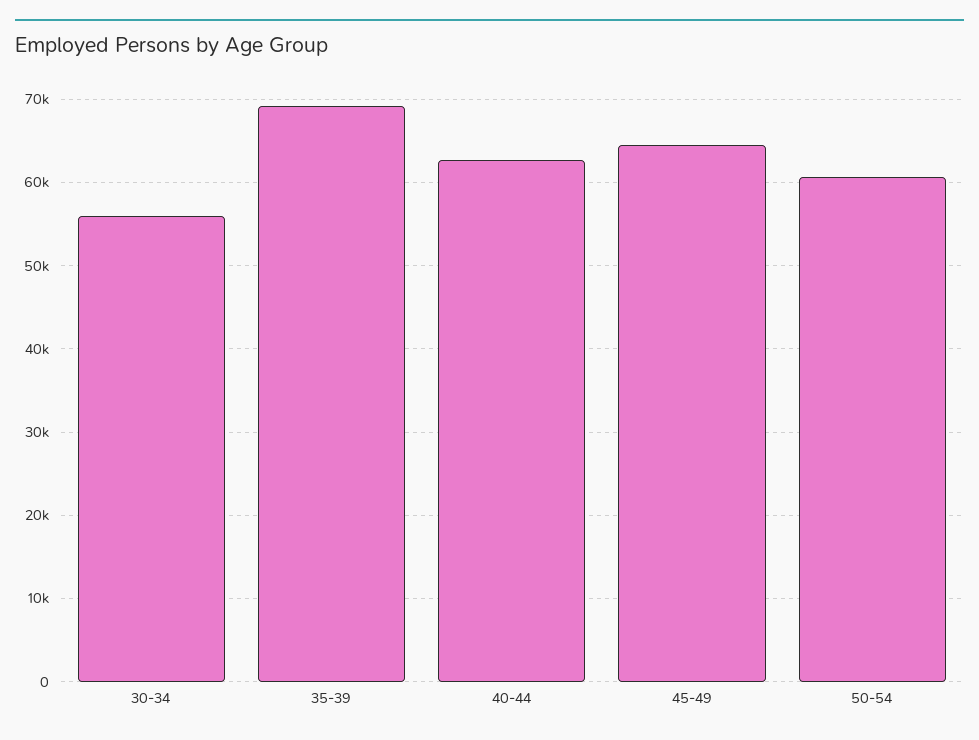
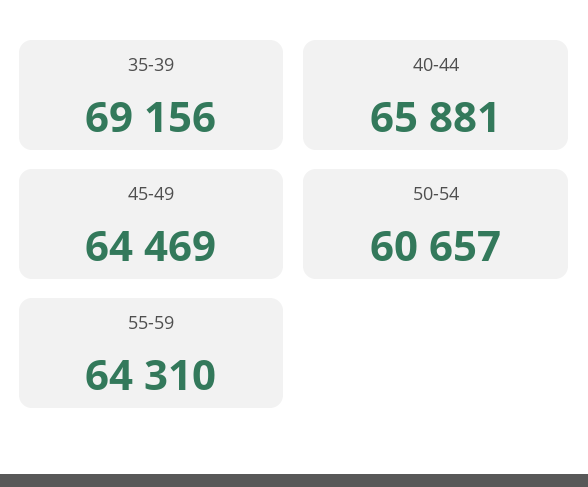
30-34: 56000 -> none
40-44: 63000 -> 65881
55-59: none -> 64310

